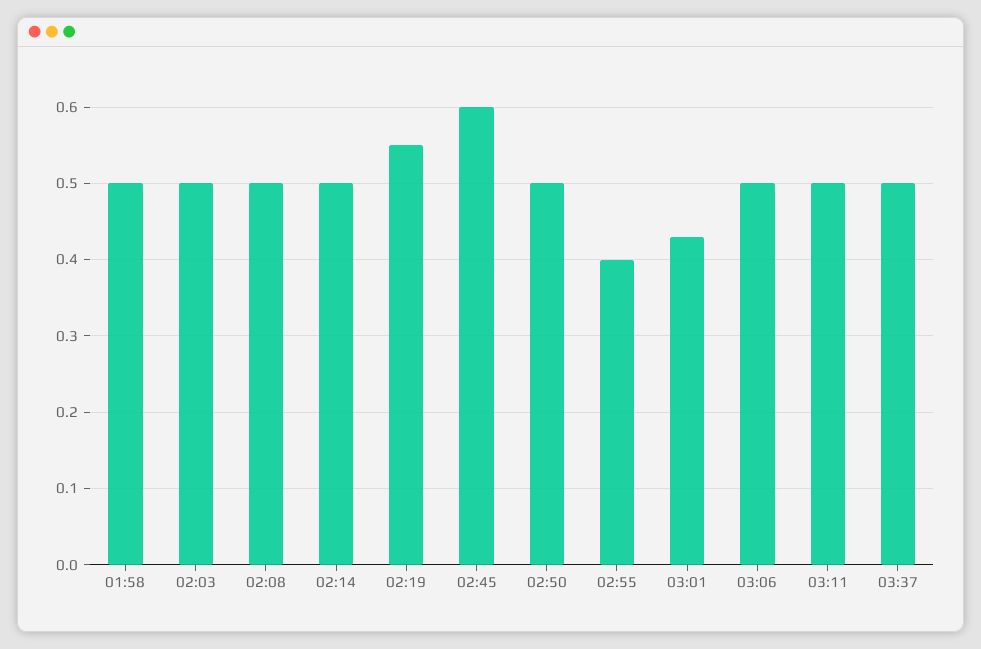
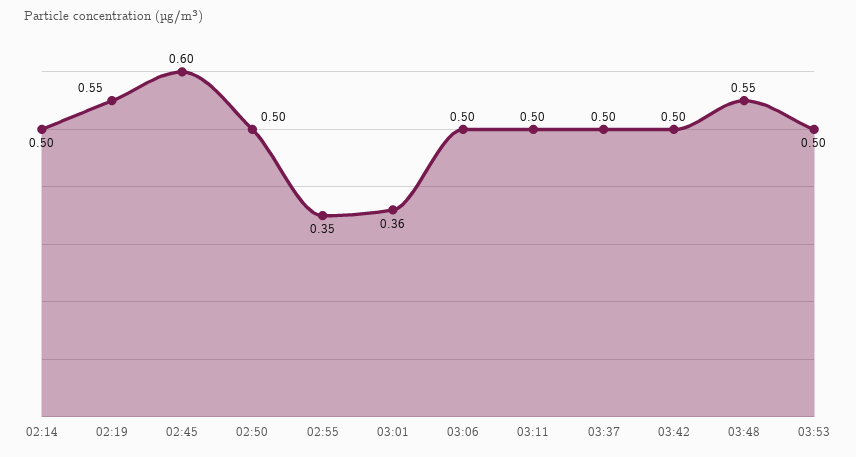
01:58: 0.5 -> none
02:03: 0.5 -> none
02:08: 0.5 -> none
02:55: 0.4 -> 0.35
03:01: 0.43 -> 0.36
03:42: none -> 0.5
03:48: none -> 0.55
03:53: none -> 0.5

